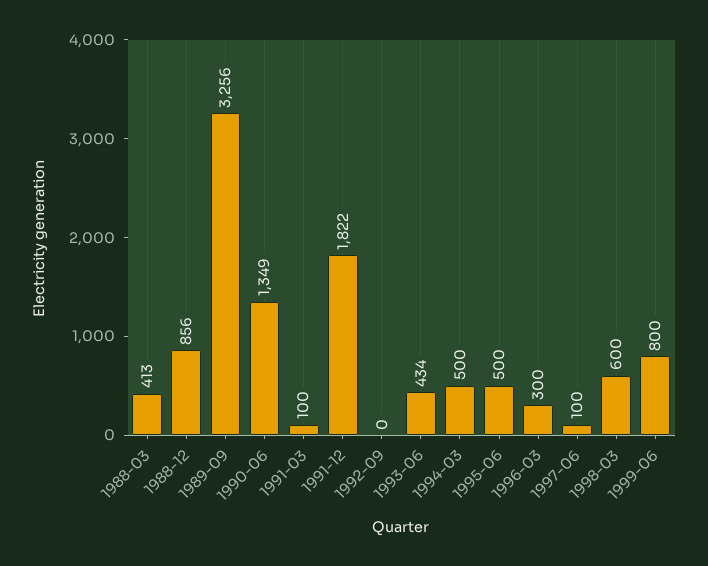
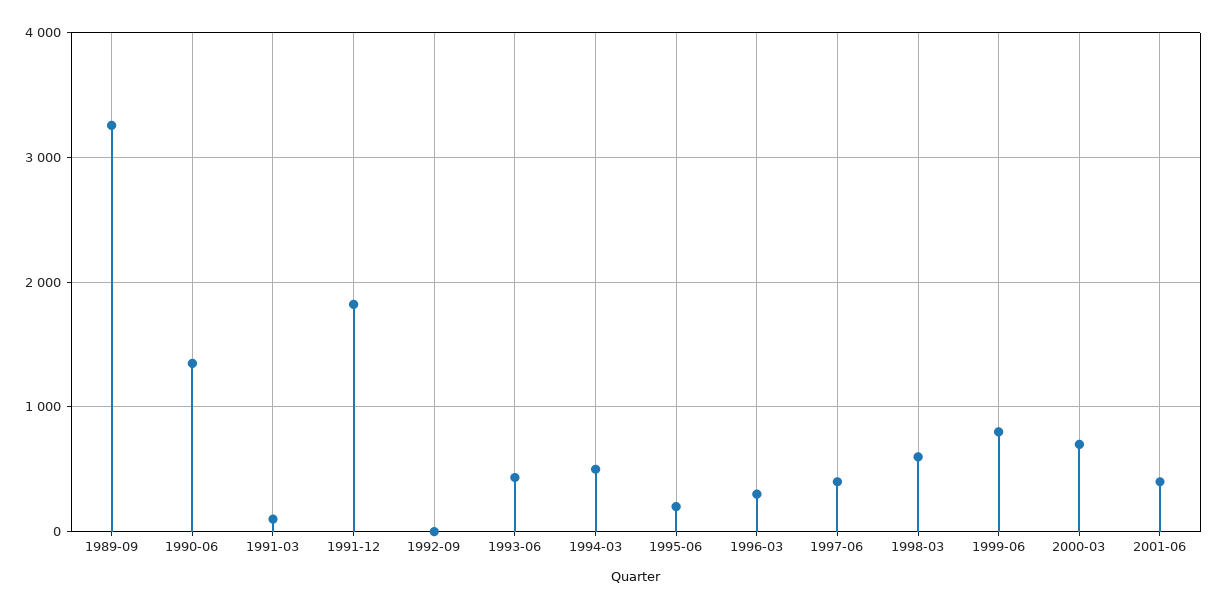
1988-03: 413 -> none
1988-12: 856 -> none
1995-06: 500 -> 200
1997-06: 100 -> 400
2000-03: none -> 700
2001-06: none -> 400

